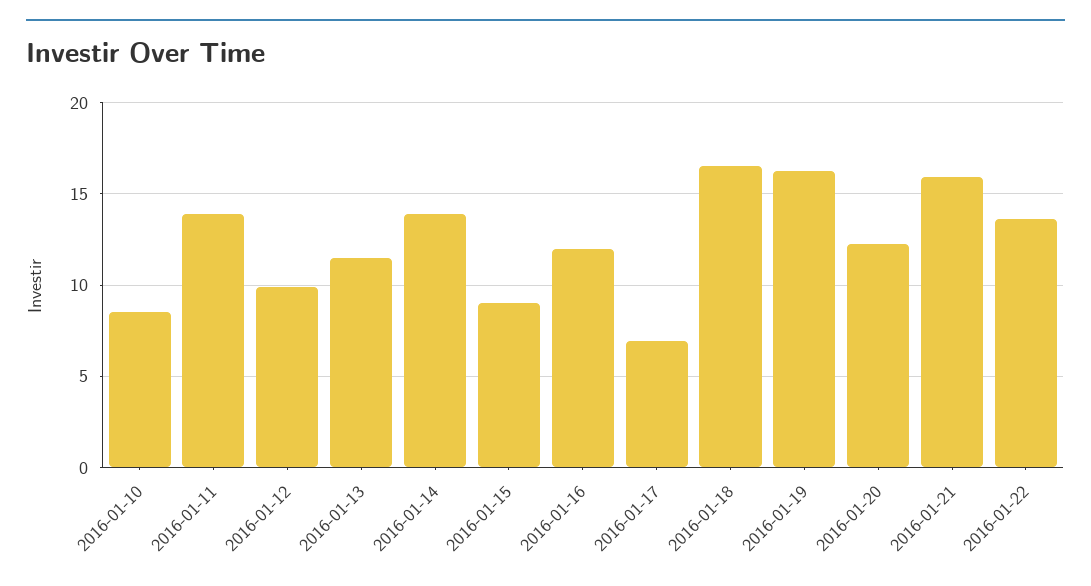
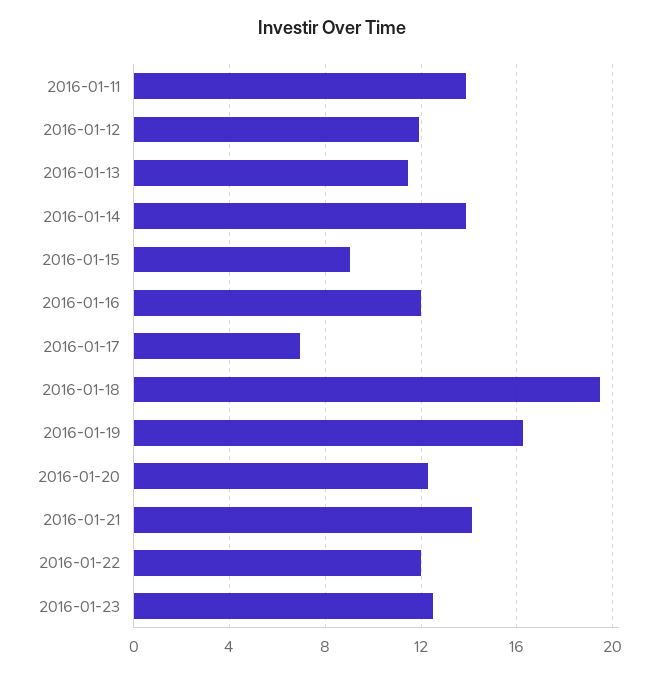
2016-01-10: 8.5 -> none
2016-01-12: 10 -> 12
2016-01-18: 16.5 -> 19.5
2016-01-21: 16 -> 14
2016-01-22: 13.5 -> 12
2016-01-23: none -> 12.5

